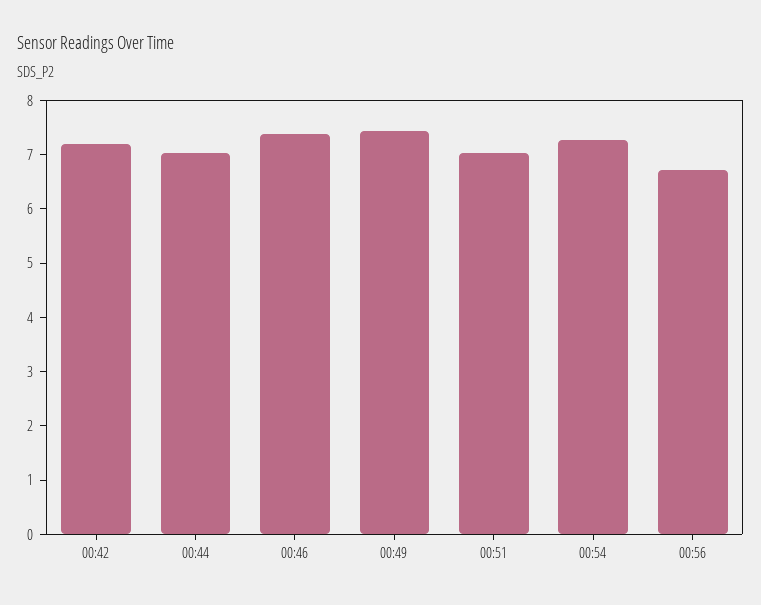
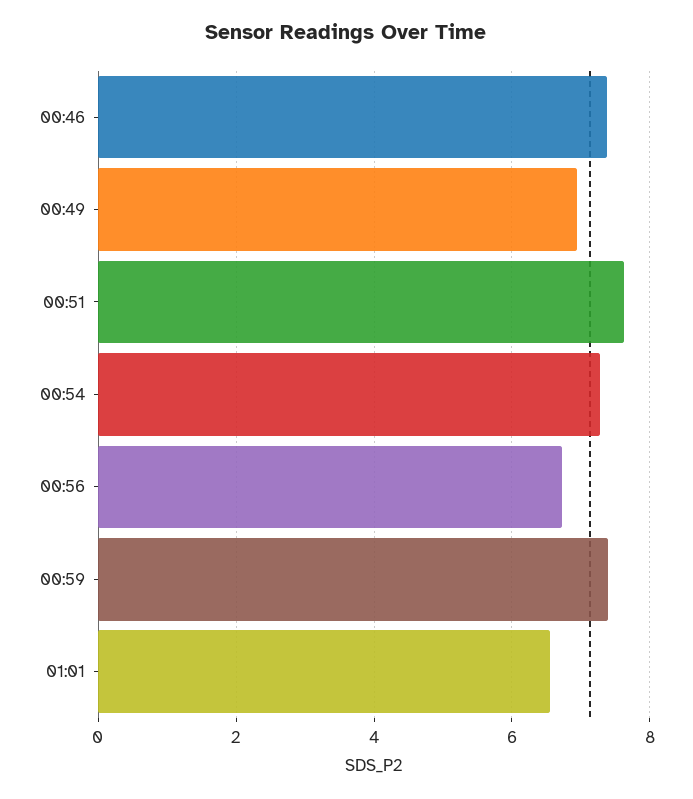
00:42: 7.2 -> none
00:44: 7 -> none
00:49: 7.4 -> 7
00:51: 7 -> 7.6
00:59: none -> 7.4
01:01: none -> 6.6

